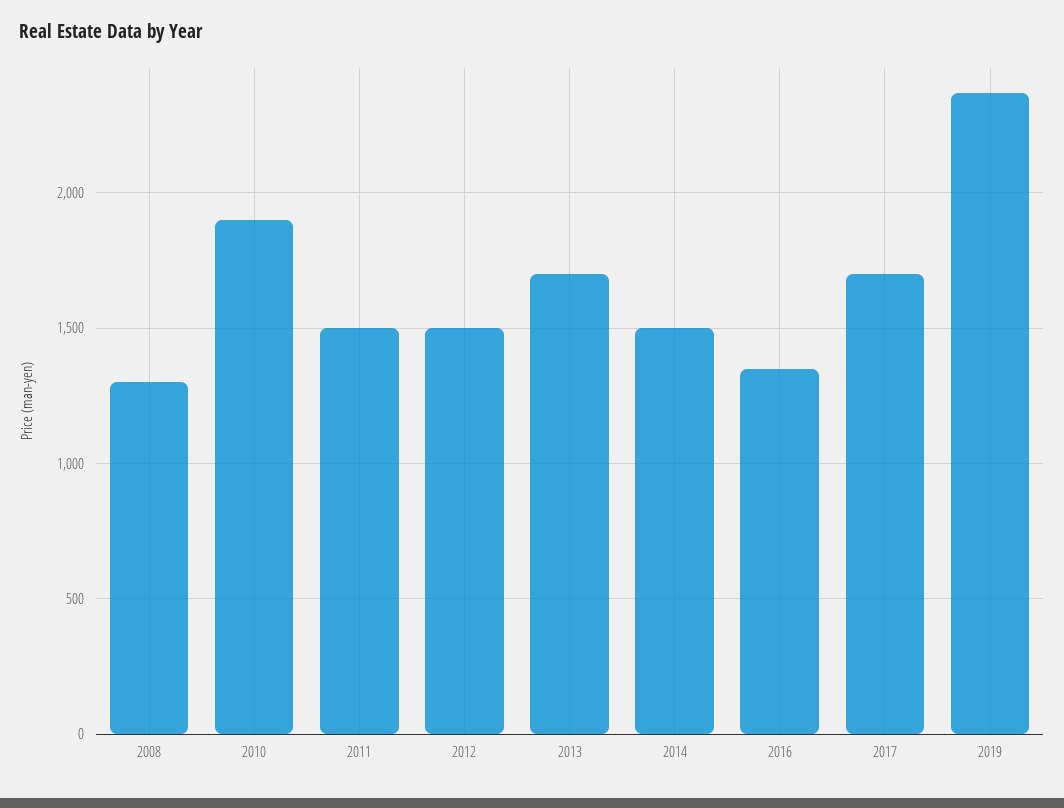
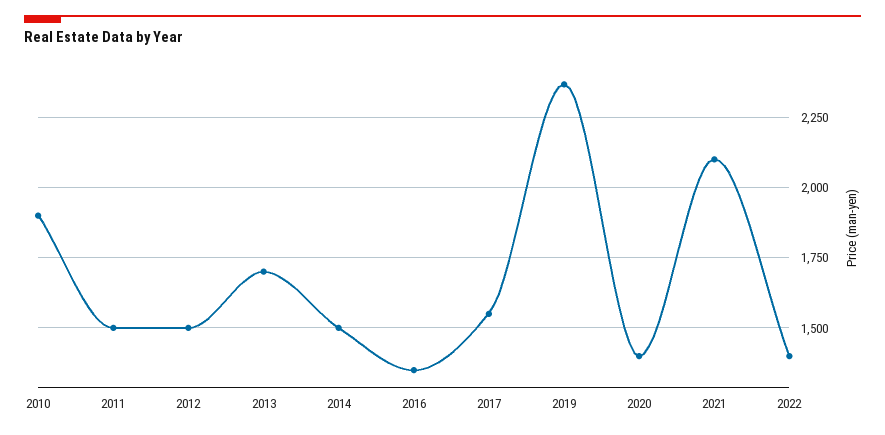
2008: 1300 -> none
2017: 1700 -> 1550
2020: none -> 1400
2021: none -> 2100
2022: none -> 1400

